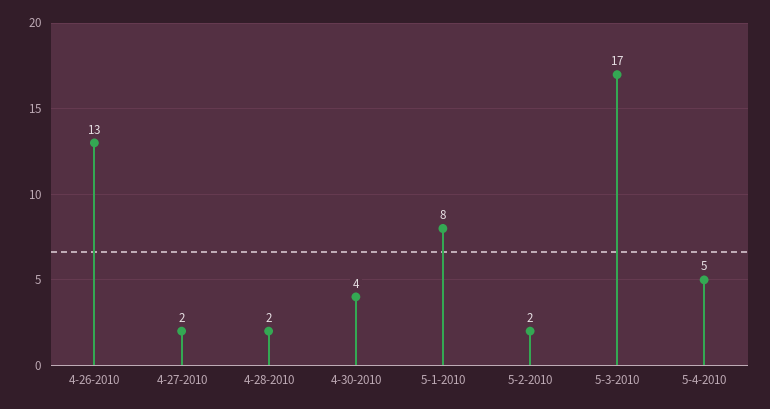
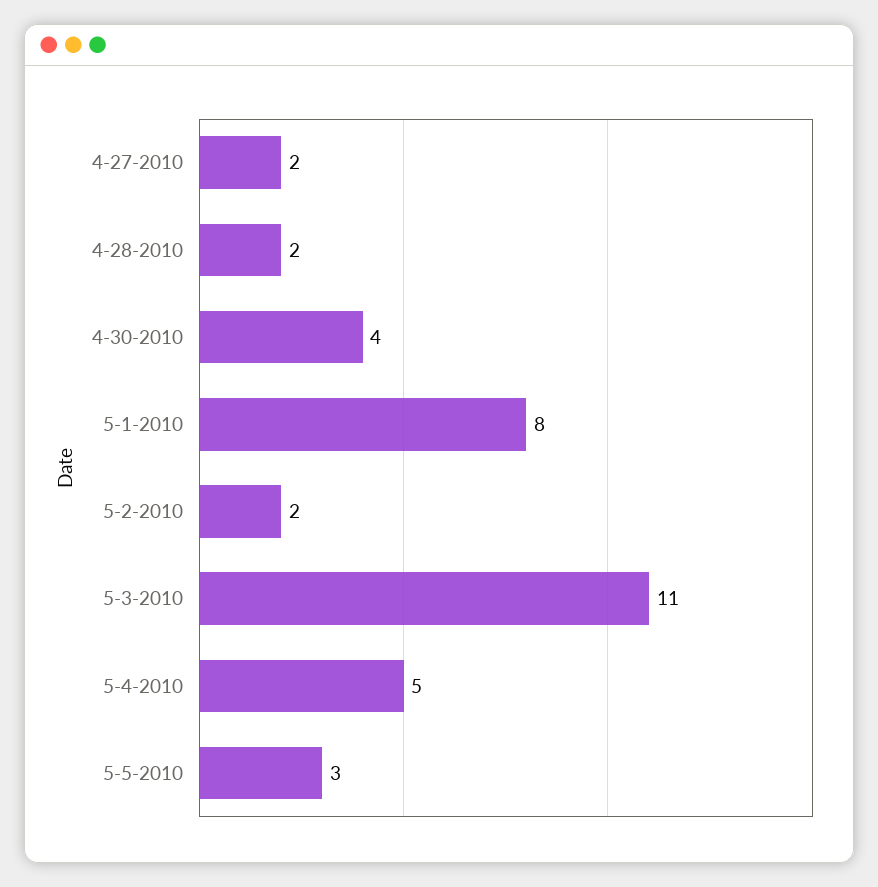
4-26-2010: 13 -> none
5-3-2010: 17 -> 11
5-5-2010: none -> 3

